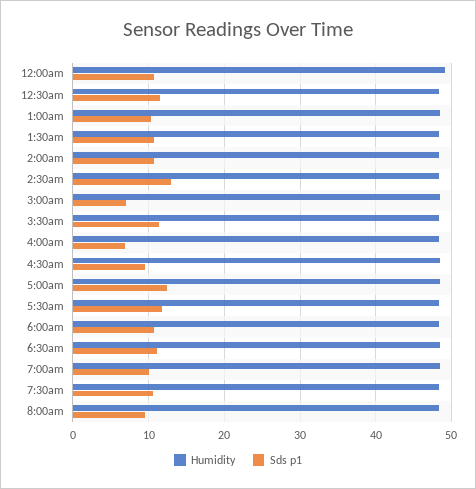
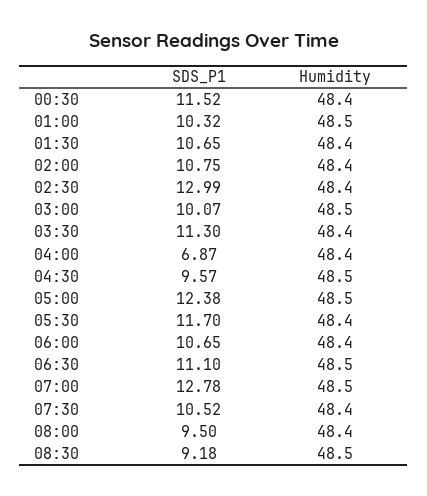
Humidity, 12:00am: 49 -> none
Sds p1, 12:00am: 11 -> none
Sds p1, 3:00am: 7 -> 10.07
Sds p1, 7:00am: 10 -> 12.78
Sds p1, 08:30: none -> 9.18
Humidity, 08:30: none -> 48.5

